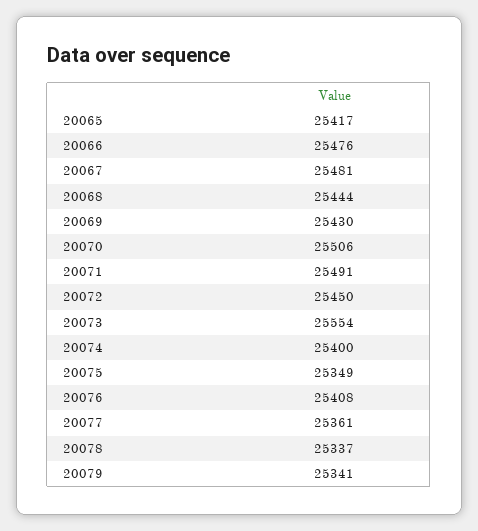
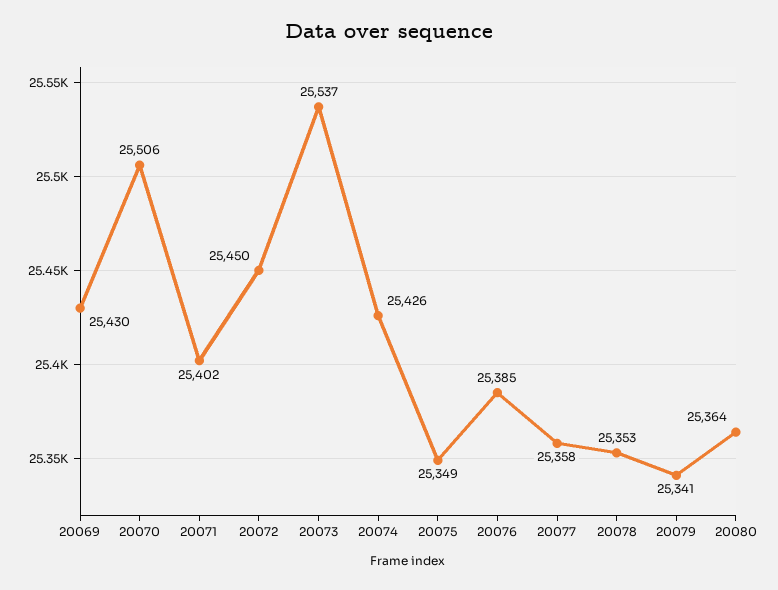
20065: 25417 -> none
20066: 25476 -> none
20067: 25481 -> none
20068: 25444 -> none
20071: 25491 -> 25402
20073: 25554 -> 25537
20074: 25400 -> 25426
20076: 25408 -> 25385
20077: 25361 -> 25358
20078: 25337 -> 25353
20080: none -> 25364

